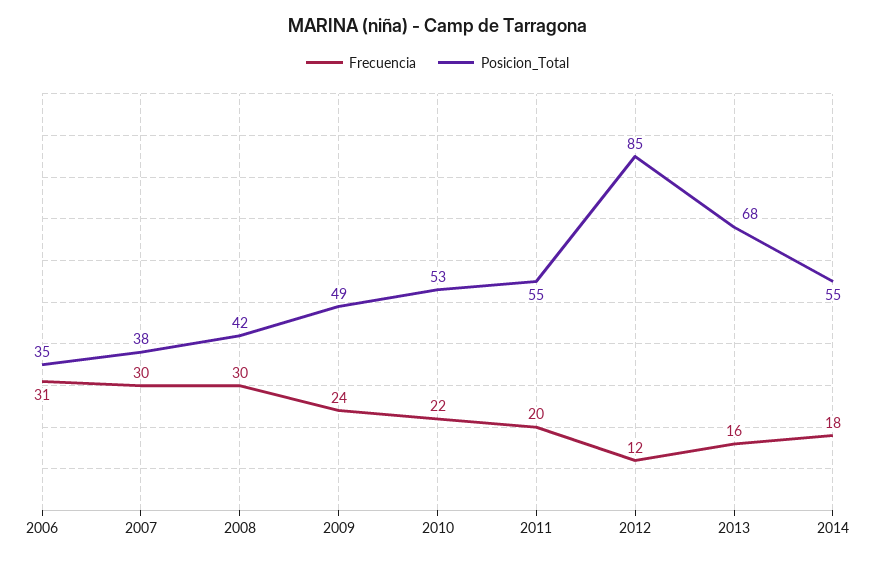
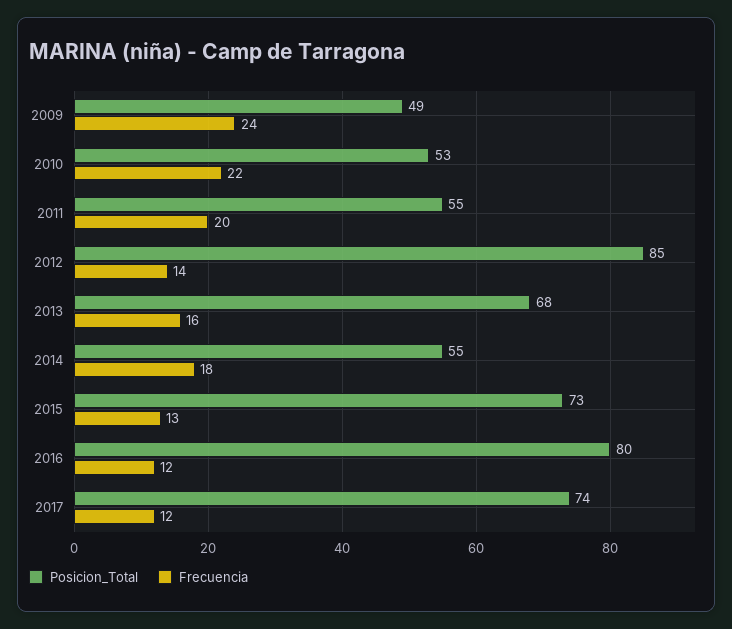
Frecuencia, 2006: 31 -> none
Posicion_Total, 2006: 35 -> none
Frecuencia, 2007: 30 -> none
Posicion_Total, 2007: 38 -> none
Frecuencia, 2008: 30 -> none
Posicion_Total, 2008: 42 -> none
Frecuencia, 2012: 12 -> 14
Posicion_Total, 2015: none -> 73
Frecuencia, 2015: none -> 13
Posicion_Total, 2016: none -> 80
Frecuencia, 2016: none -> 12
Posicion_Total, 2017: none -> 74
Frecuencia, 2017: none -> 12

